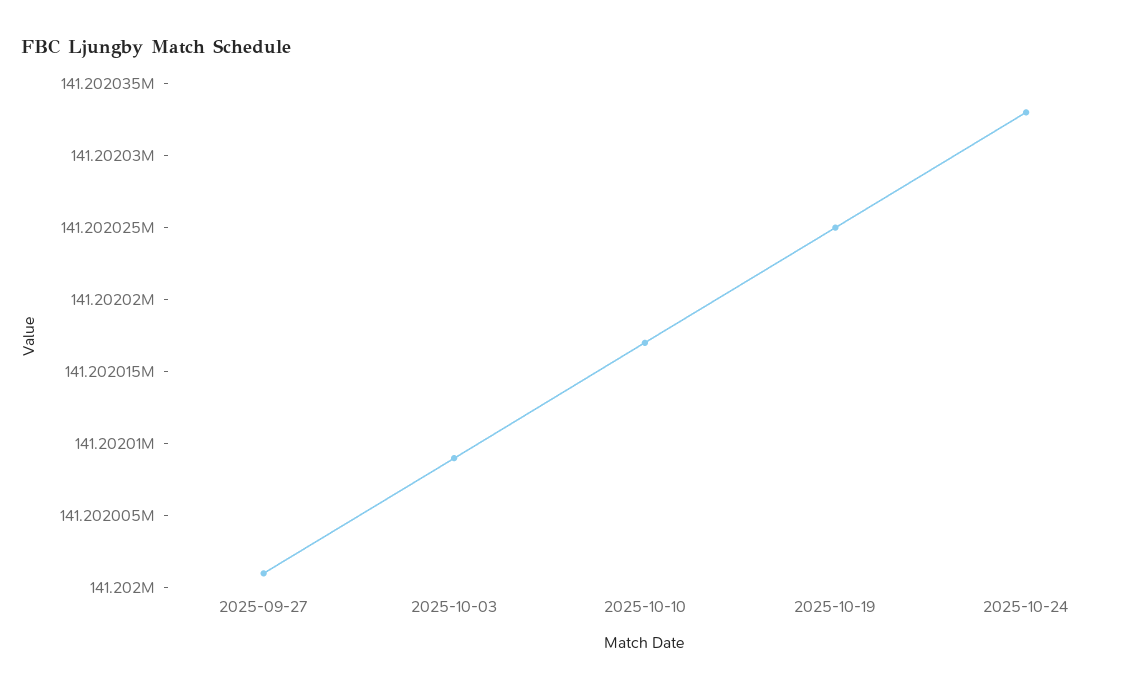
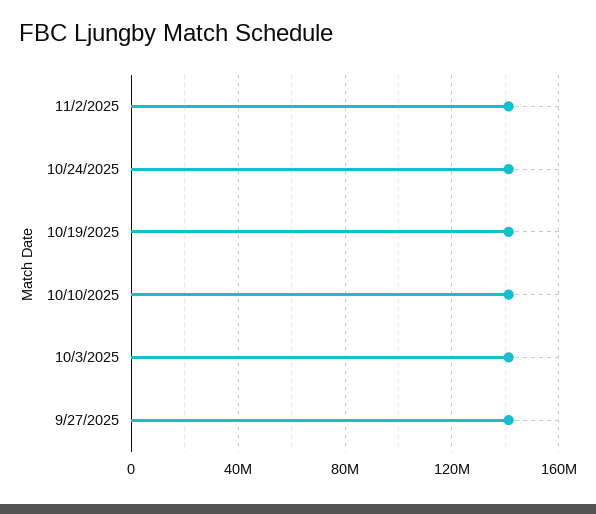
11/2/2025: none -> 140000000

